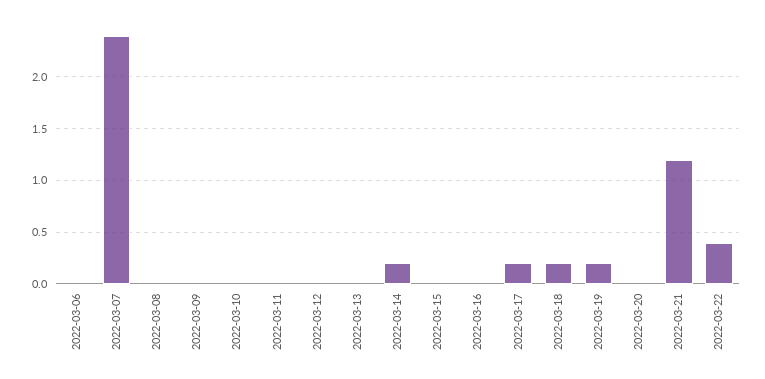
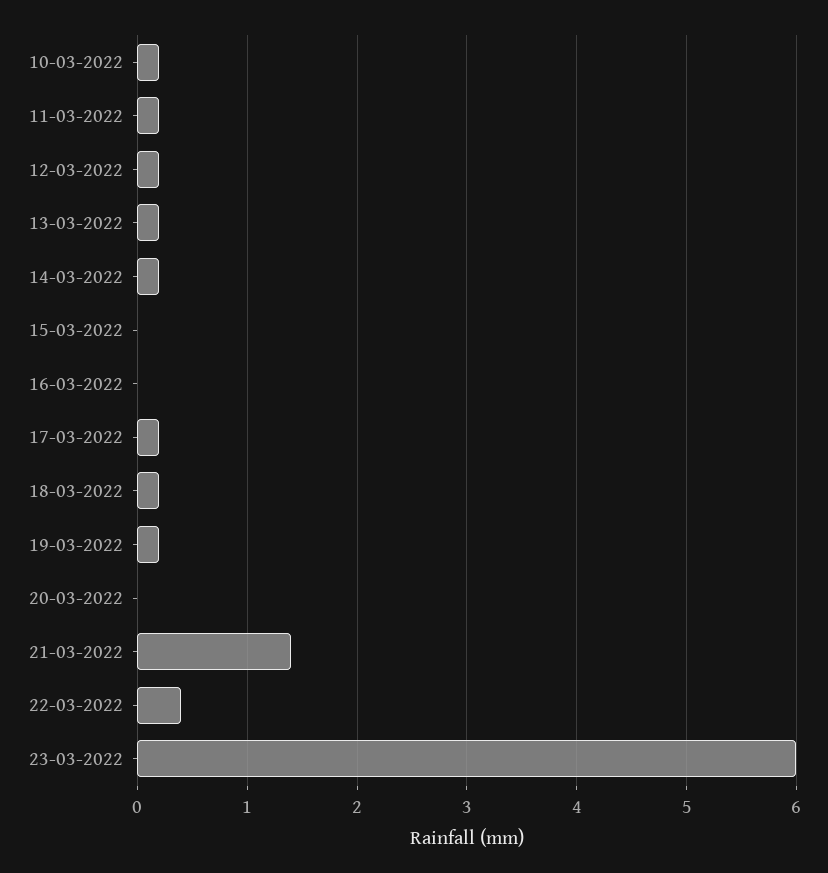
2022-03-06: 0 -> none
2022-03-07: 2.4 -> none
2022-03-08: 0 -> none
2022-03-09: 0 -> none
2022-03-10: 0 -> 0.2
2022-03-11: 0 -> 0.2
2022-03-12: 0 -> 0.2
2022-03-13: 0 -> 0.2
2022-03-21: 1.2 -> 1.4
23-03-2022: none -> 6

